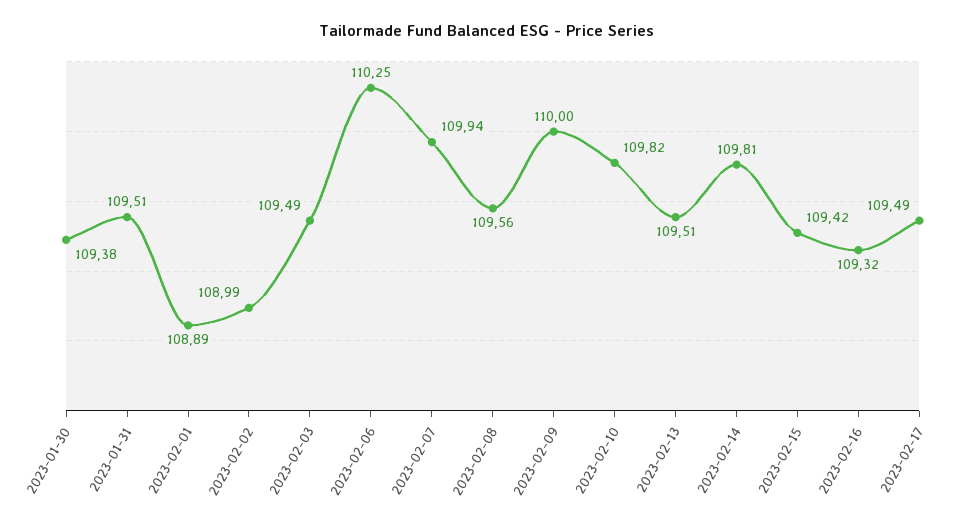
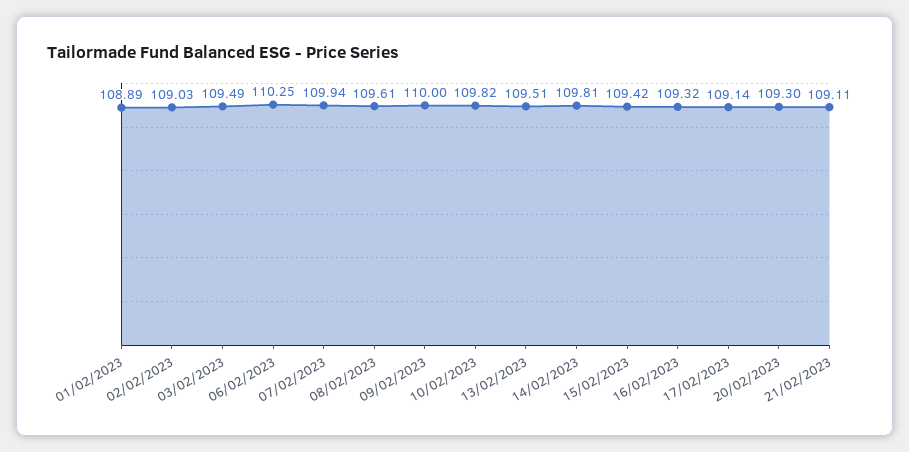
2023-01-30: 109.38 -> none
2023-01-31: 109.51 -> none
2023-02-02: 108.99 -> 109.03
2023-02-08: 109.56 -> 109.61
2023-02-17: 109.49 -> 109.14
20/02/2023: none -> 109.3
21/02/2023: none -> 109.11

